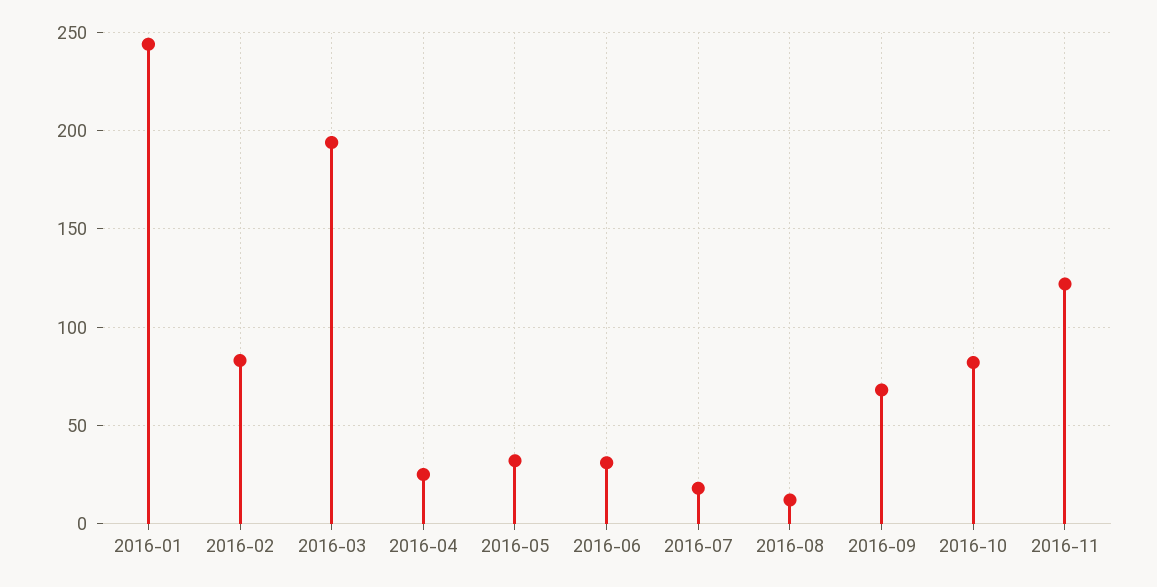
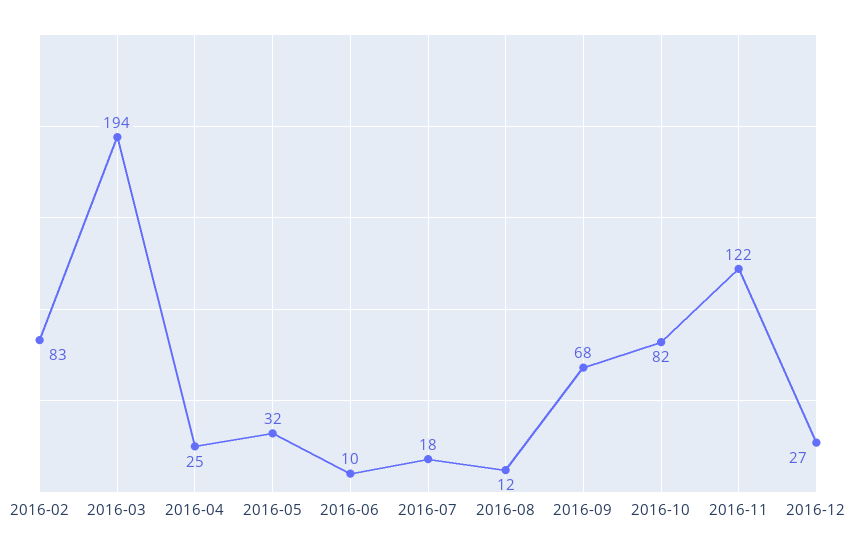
2016-01: 245 -> none
2016-06: 30 -> 10
2016-12: none -> 27

